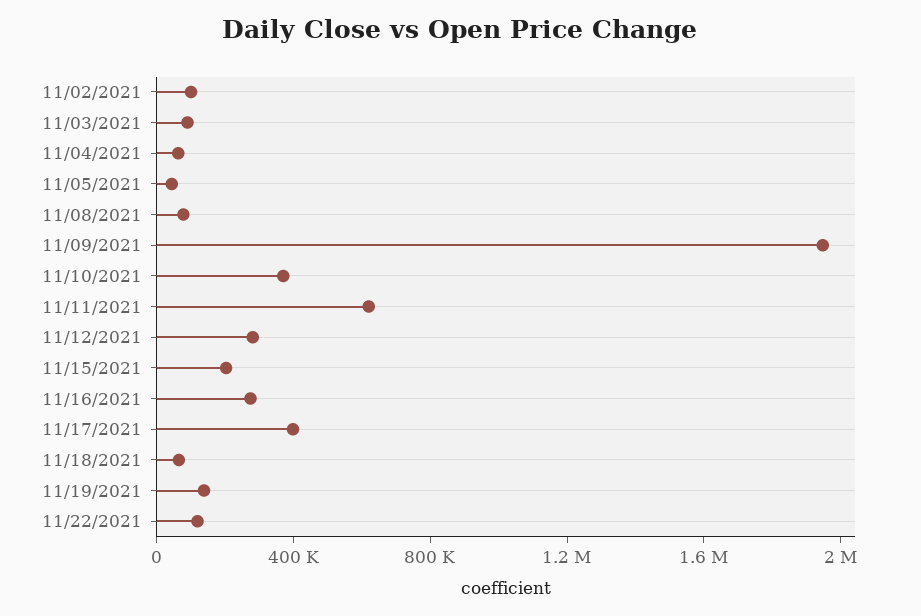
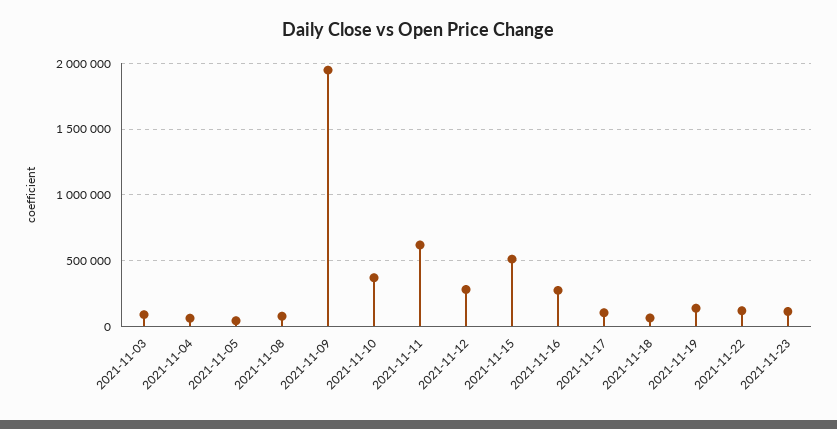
11/02/2021: 100000 -> none
11/15/2021: 200000 -> 500000
11/17/2021: 400000 -> 100000
2021-11-23: none -> 100000

